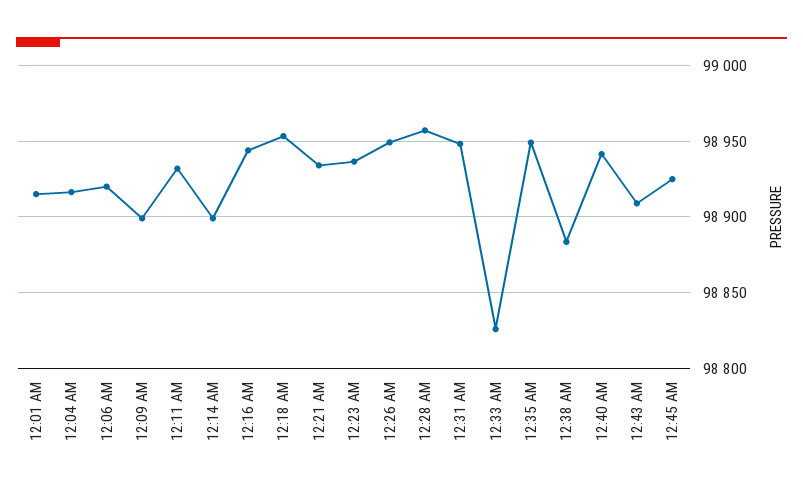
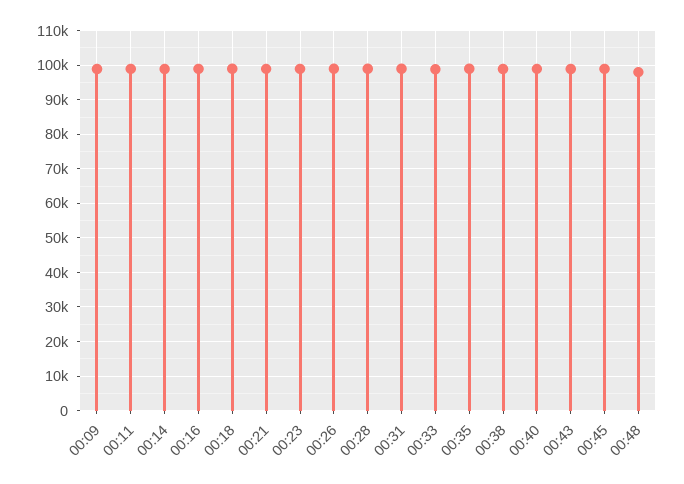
12:01 AM: 98915 -> none
12:04 AM: 98915 -> none
12:06 AM: 98920 -> none
00:48: none -> 98000

